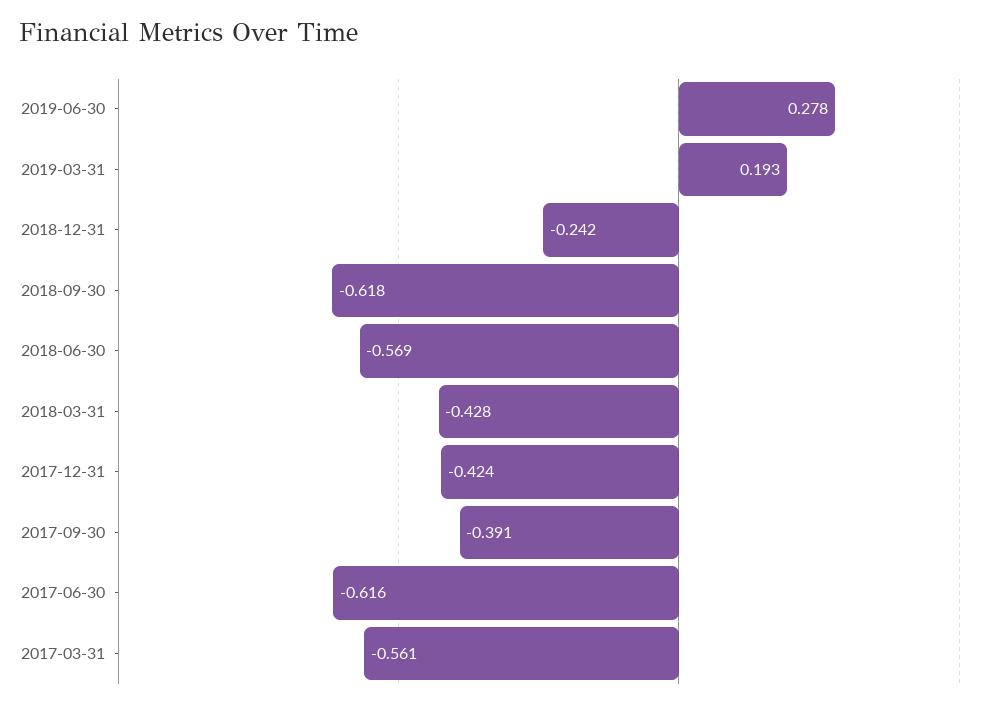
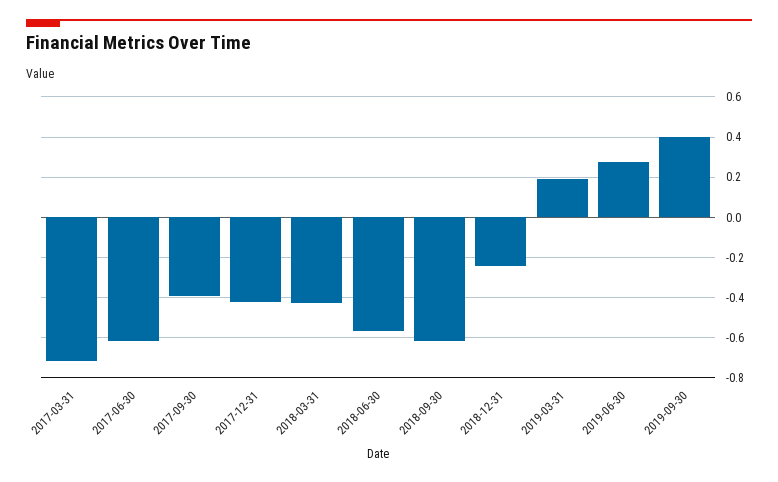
2017-03-31: -0.561 -> -0.7
2019-09-30: none -> 0.4

